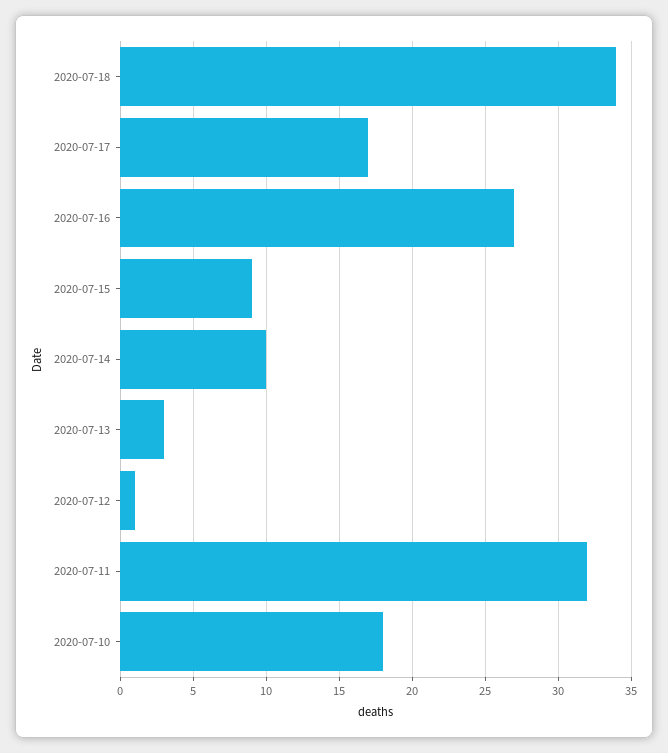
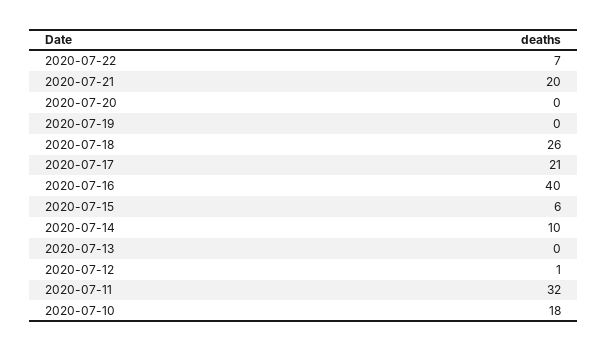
2020-07-18: 34 -> 26
2020-07-17: 17 -> 21
2020-07-16: 27 -> 40
2020-07-15: 9 -> 6
2020-07-13: 3 -> 0
2020-07-22: none -> 7
2020-07-21: none -> 20
2020-07-20: none -> 0
2020-07-19: none -> 0

